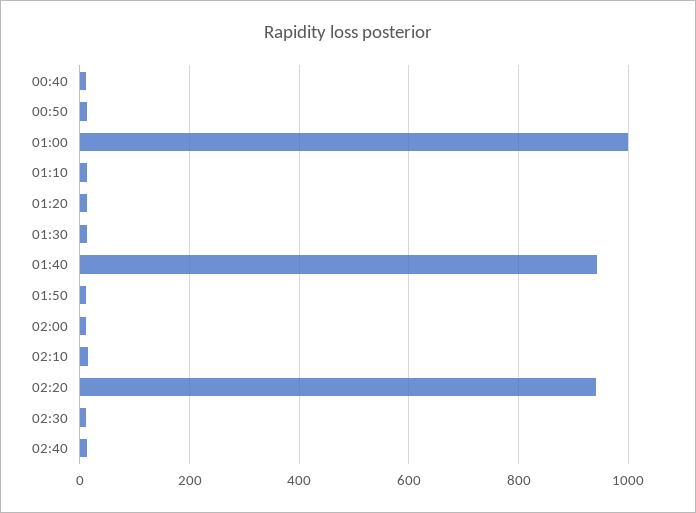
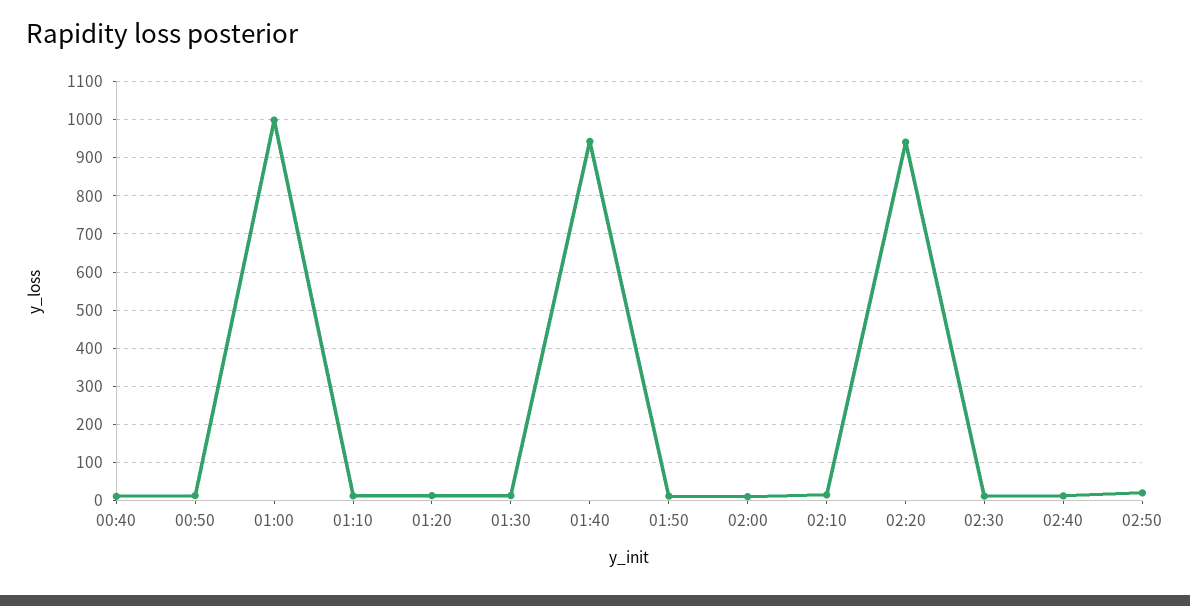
02:50: none -> 20

